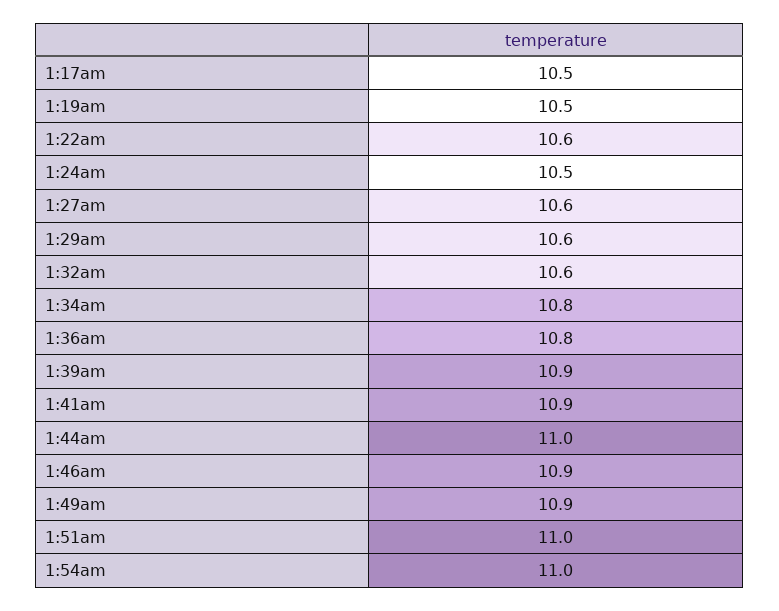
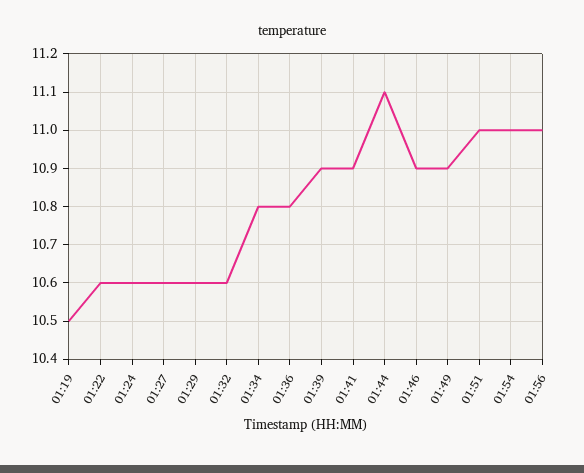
1:17am: 10.5 -> none
1:24am: 10.5 -> 10.6
1:44am: 11 -> 11.1
01:56: none -> 11

